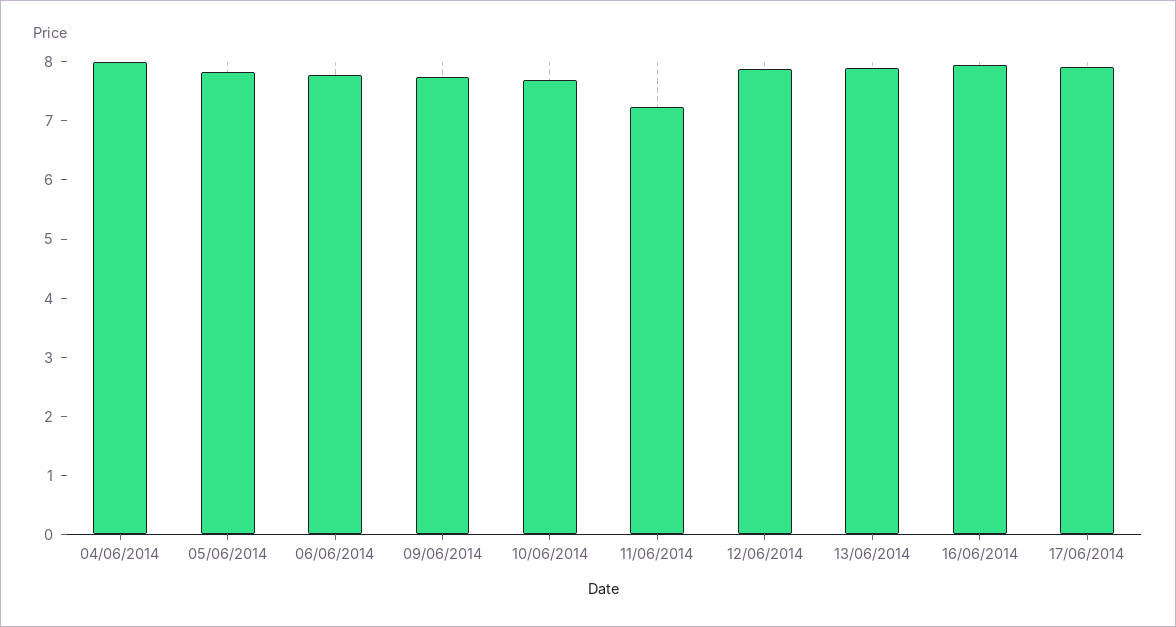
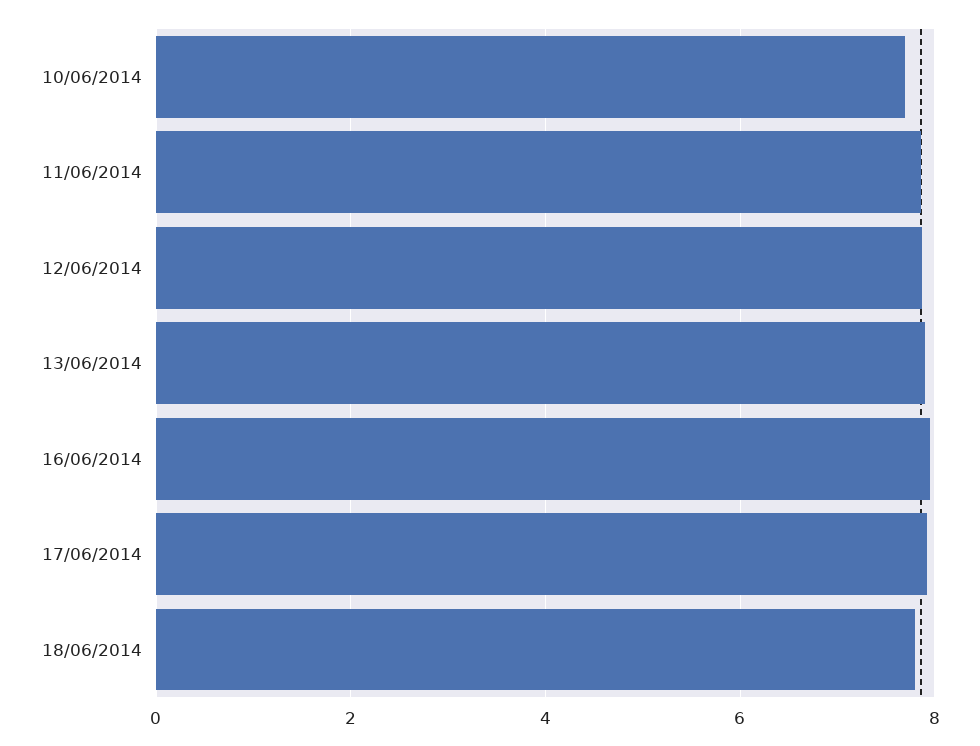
04/06/2014: 8 -> none
05/06/2014: 7.8 -> none
06/06/2014: 7.8 -> none
09/06/2014: 7.8 -> none
11/06/2014: 7.2 -> 7.8
18/06/2014: none -> 7.8

